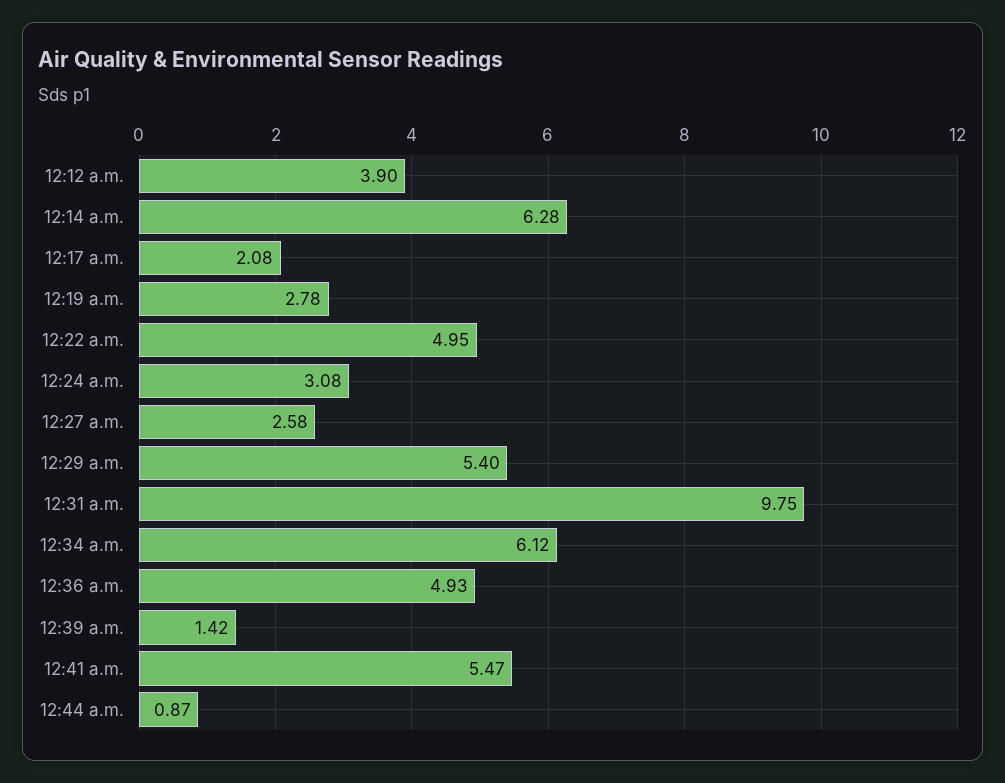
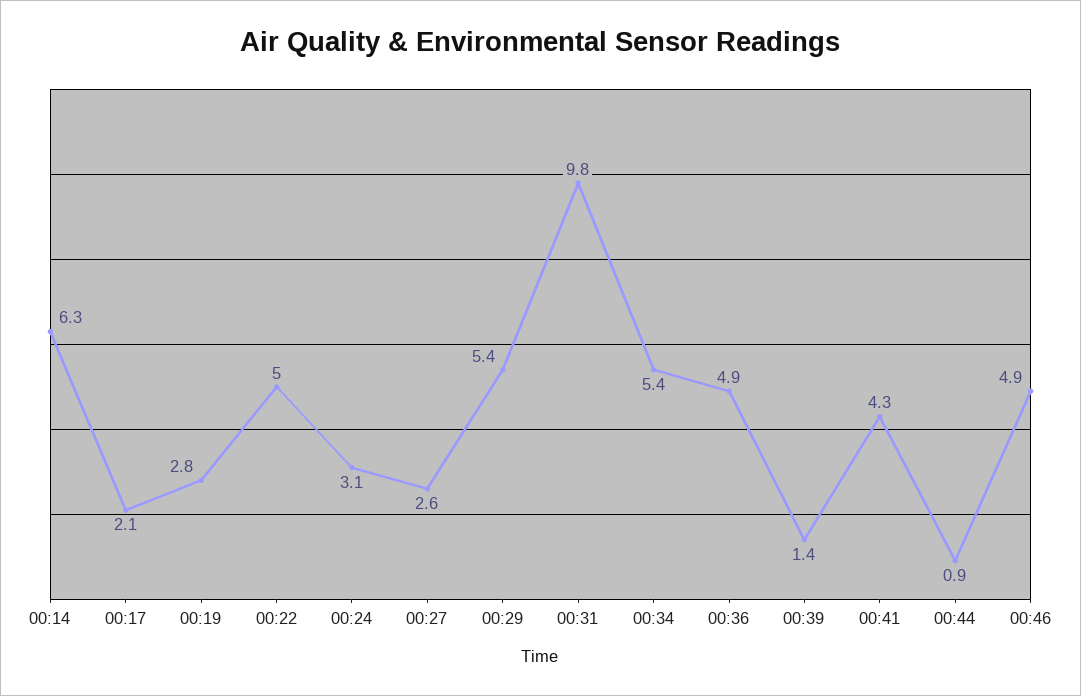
12:12 a.m.: 3.9 -> none
12:34 a.m.: 6.12 -> 5.4
12:41 a.m.: 5.47 -> 4.3
00:46: none -> 4.9

